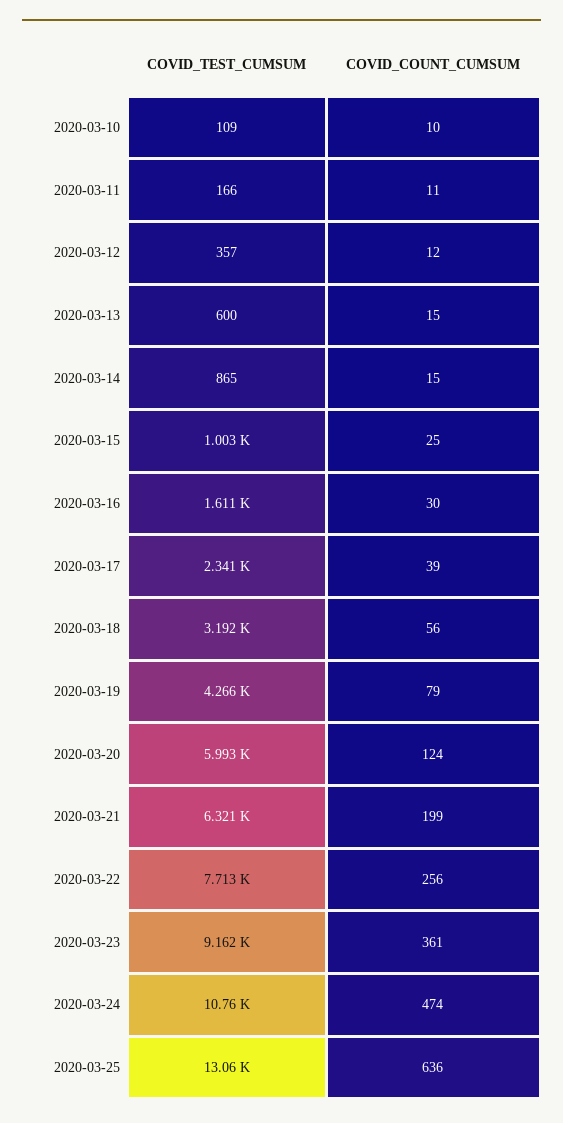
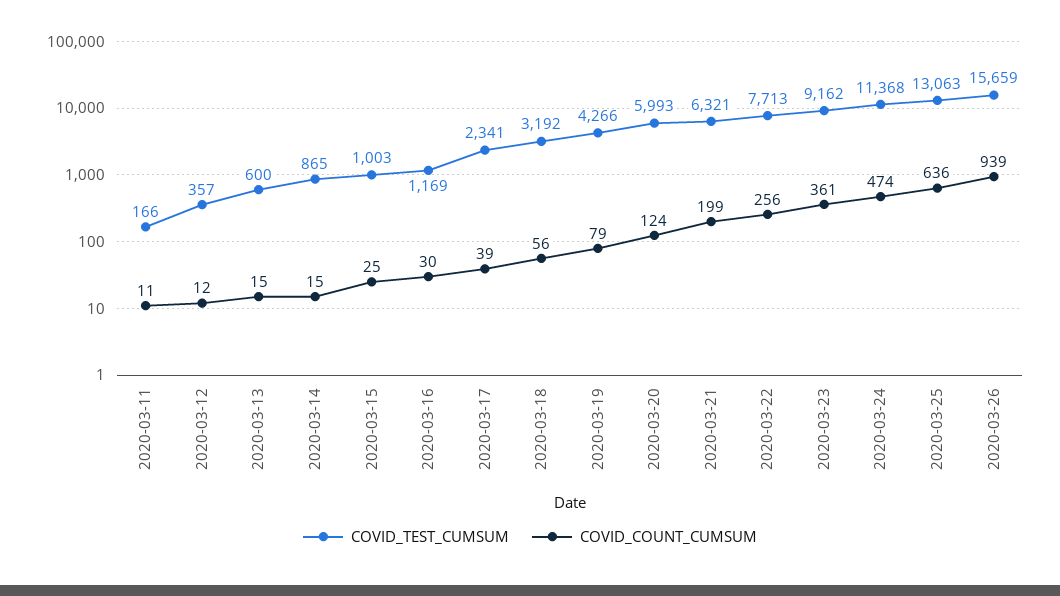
COVID_TEST_CUMSUM, 2020-03-10: 109 -> none
COVID_COUNT_CUMSUM, 2020-03-10: 10 -> none
COVID_TEST_CUMSUM, 2020-03-16: 1611 -> 1169
COVID_TEST_CUMSUM, 2020-03-24: 10760 -> 11368
COVID_TEST_CUMSUM, 2020-03-26: none -> 15659
COVID_COUNT_CUMSUM, 2020-03-26: none -> 939

